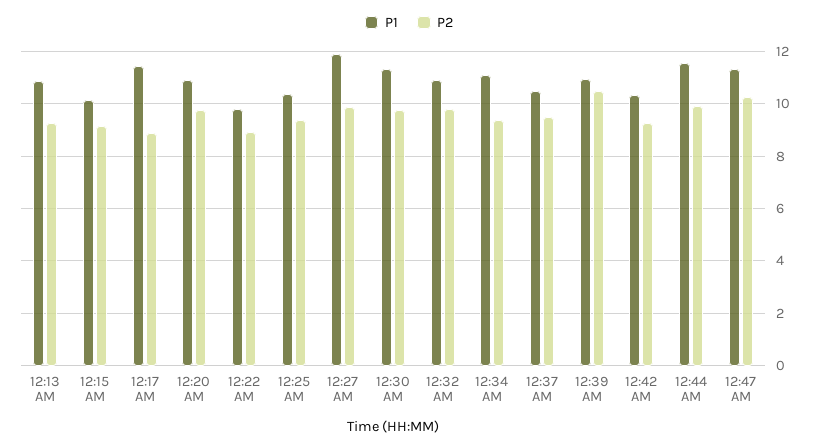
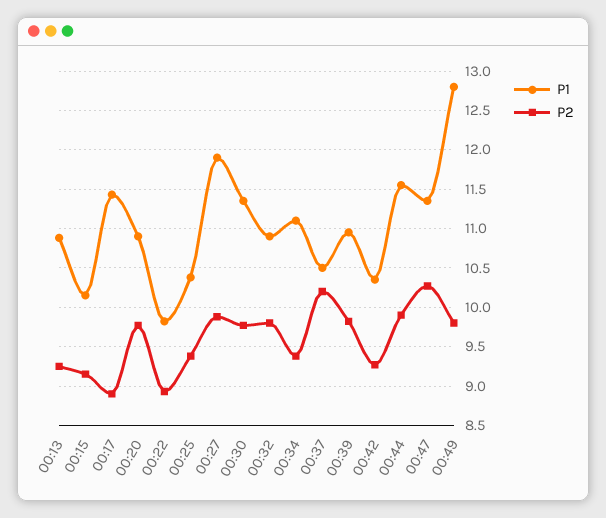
P2, 12:37 AM: 9.5 -> 10.2
P2, 12:39 AM: 10.5 -> 9.8
P1, 00:49: none -> 12.8
P2, 00:49: none -> 9.8

